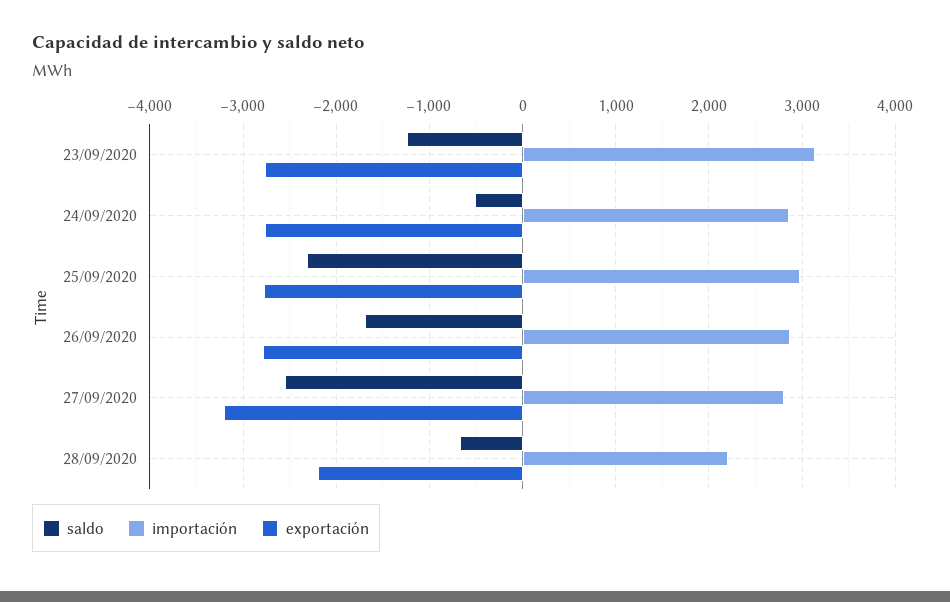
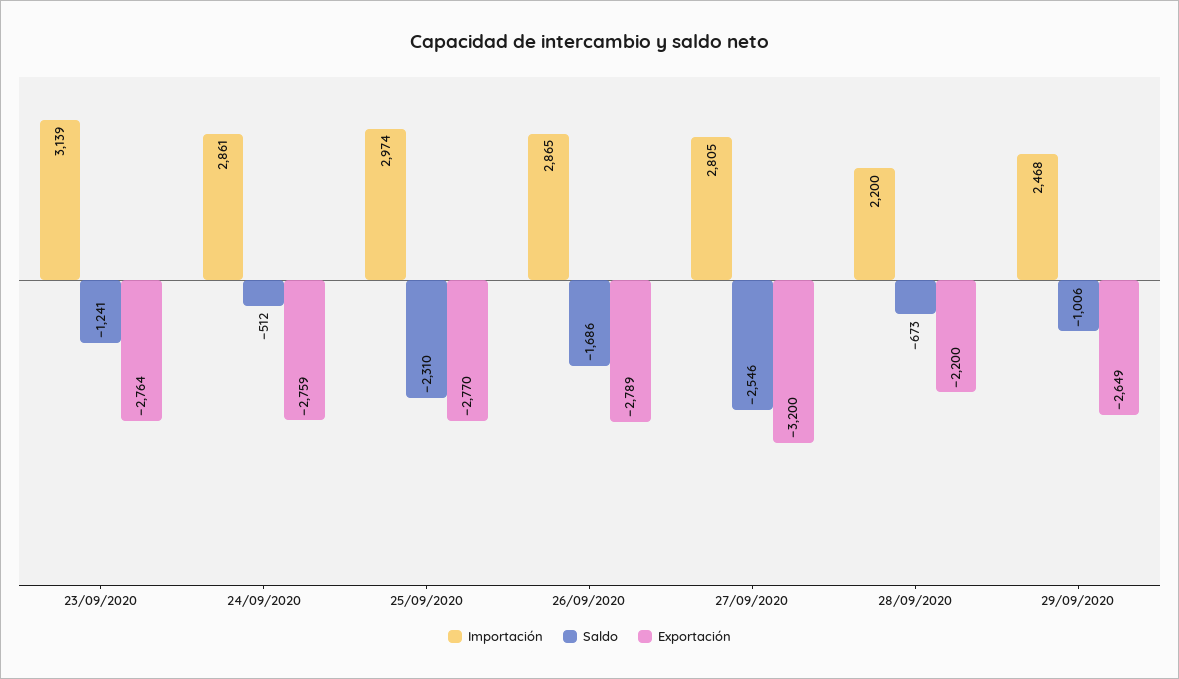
importación, 29/09/2020: none -> 2468
saldo, 29/09/2020: none -> -1006
exportación, 29/09/2020: none -> -2649

